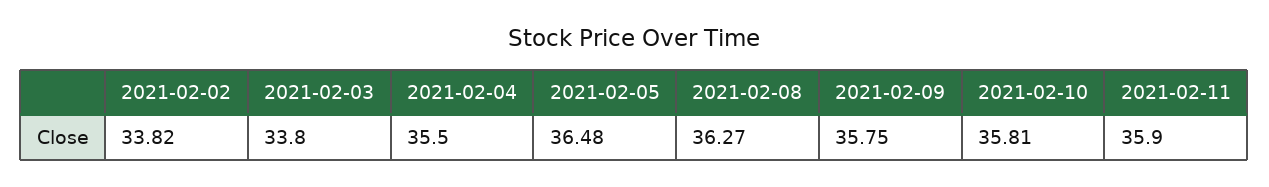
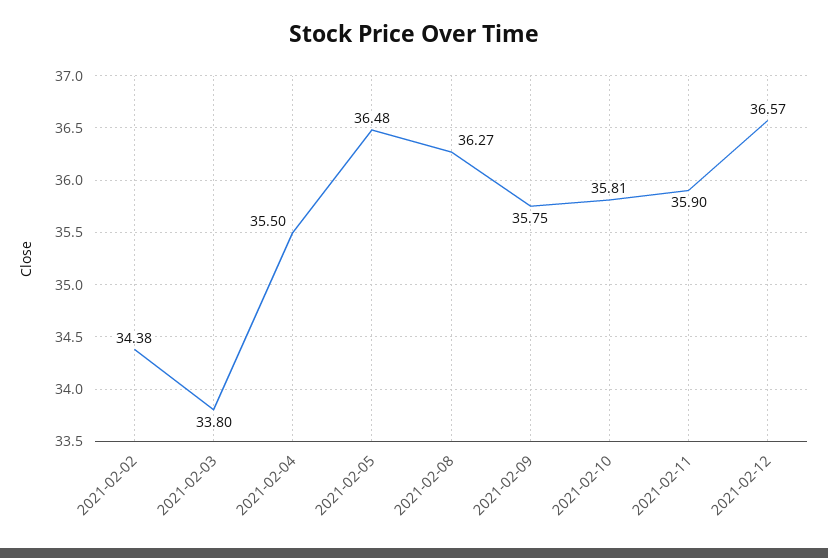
2021-02-02: 33.82 -> 34.38
2021-02-12: none -> 36.57

